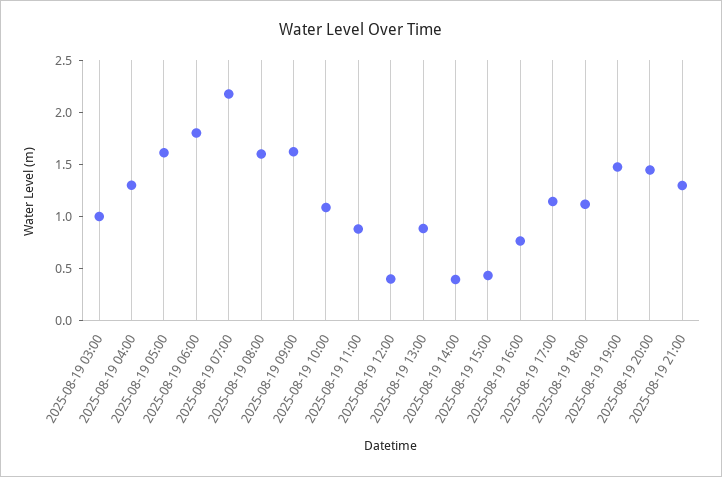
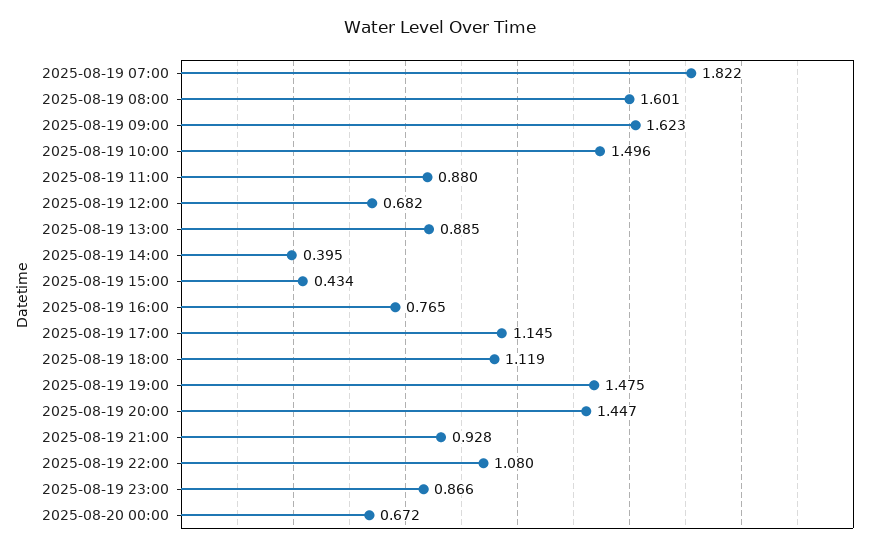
2025-08-19 03:00: 1 -> none
2025-08-19 04:00: 1.3 -> none
2025-08-19 05:00: 1.6 -> none
2025-08-19 06:00: 1.8 -> none
2025-08-19 07:00: 2.2 -> 1.822
2025-08-19 10:00: 1.1 -> 1.496
2025-08-19 12:00: 0.4 -> 0.682
2025-08-19 21:00: 1.3 -> 0.928
2025-08-19 22:00: none -> 1.08
2025-08-19 23:00: none -> 0.866
2025-08-20 00:00: none -> 0.672

